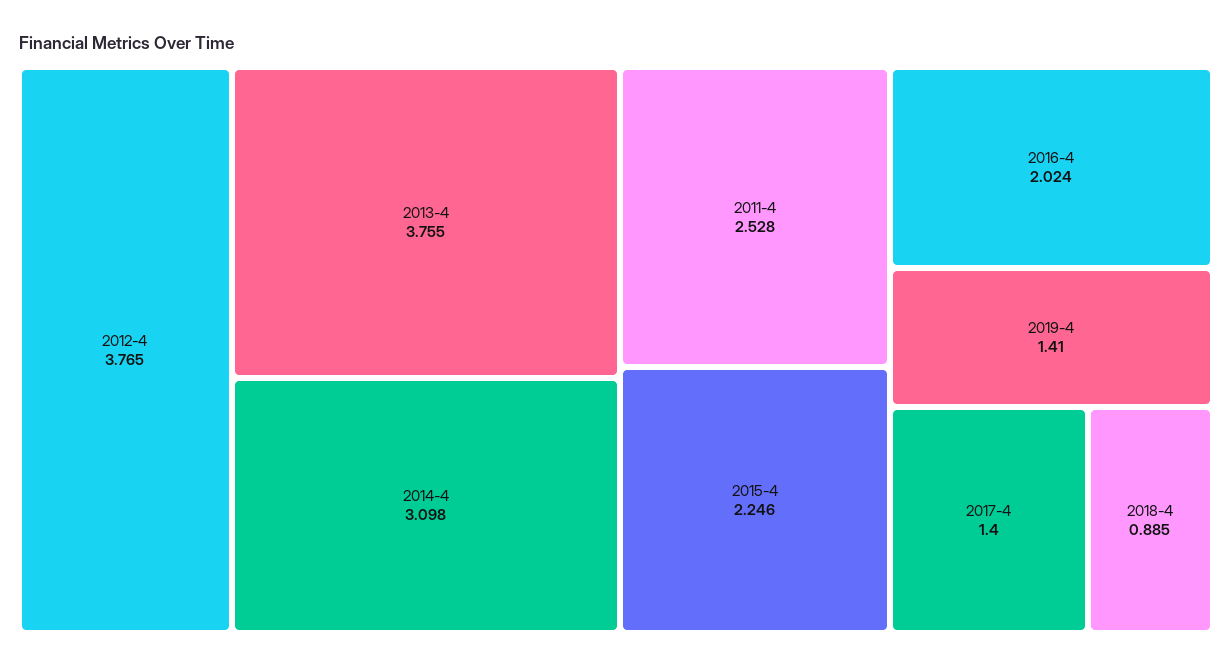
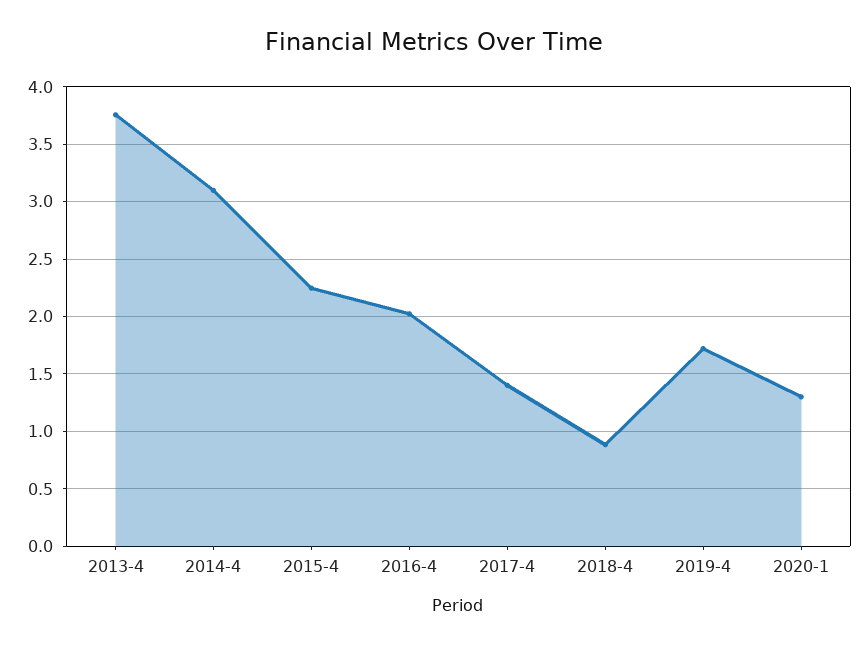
2012-4: 3.765 -> none
2011-4: 2.528 -> none
2019-4: 1.41 -> 1.7
2020-1: none -> 1.3

